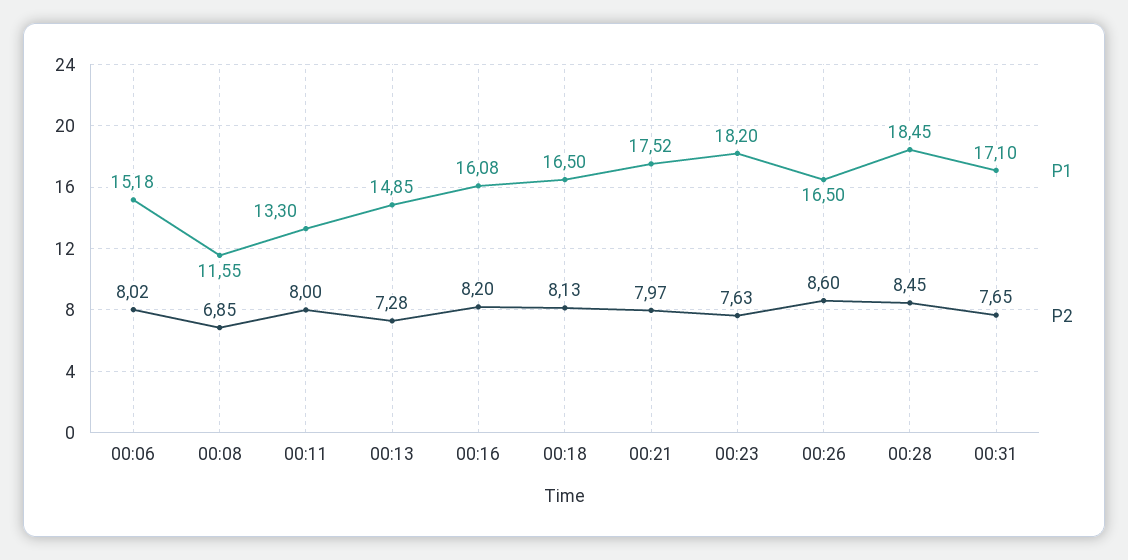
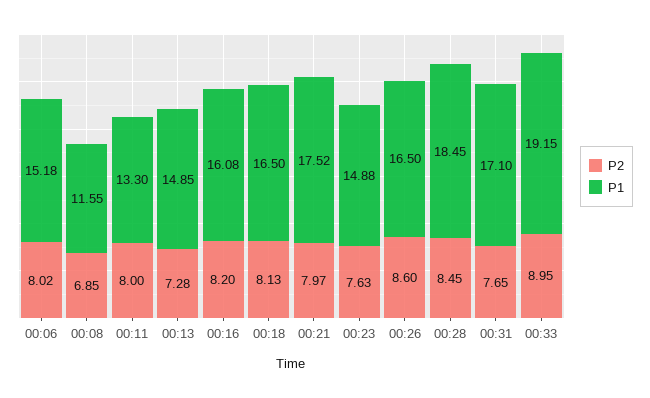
P1, 00:23: 18.2 -> 14.88
P2, 00:33: none -> 8.95
P1, 00:33: none -> 19.15

